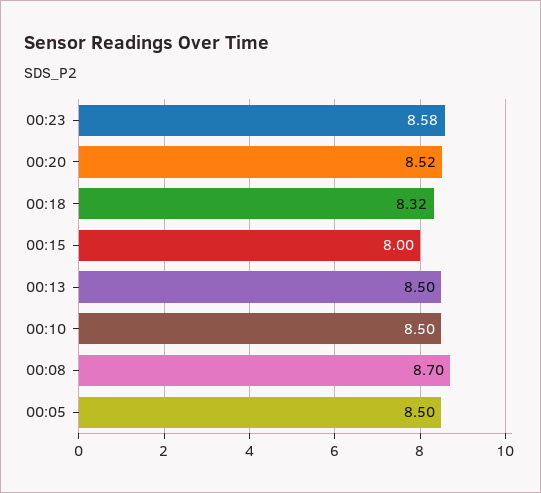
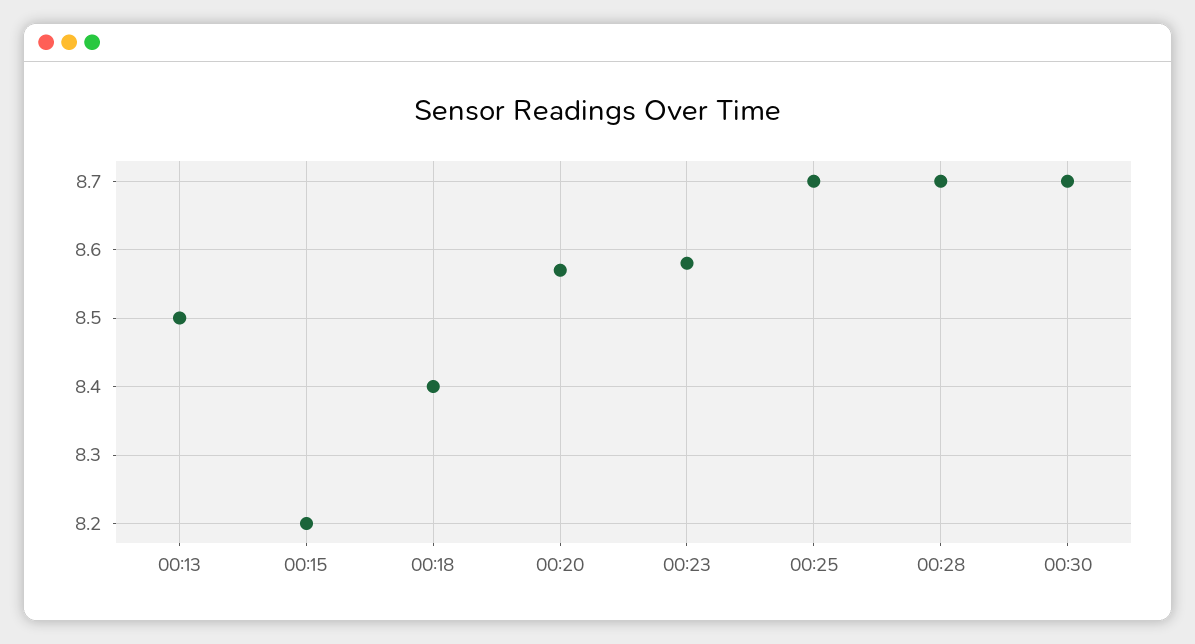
00:20: 8.52 -> 8.57
00:18: 8.32 -> 8.4
00:15: 8 -> 8.2
00:10: 8.5 -> none
00:08: 8.7 -> none
00:05: 8.5 -> none
00:25: none -> 8.7
00:28: none -> 8.7
00:30: none -> 8.7

